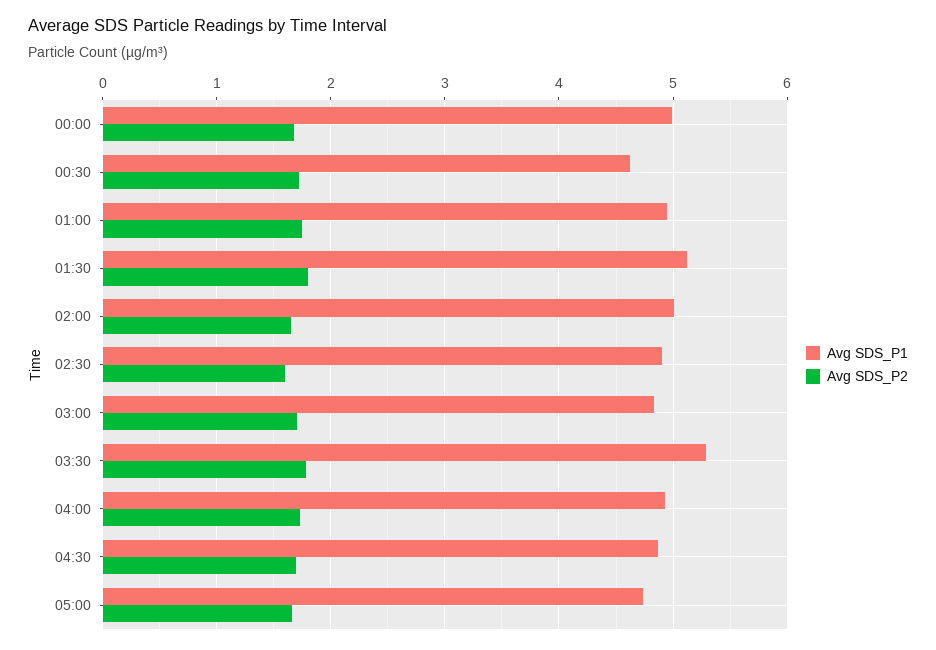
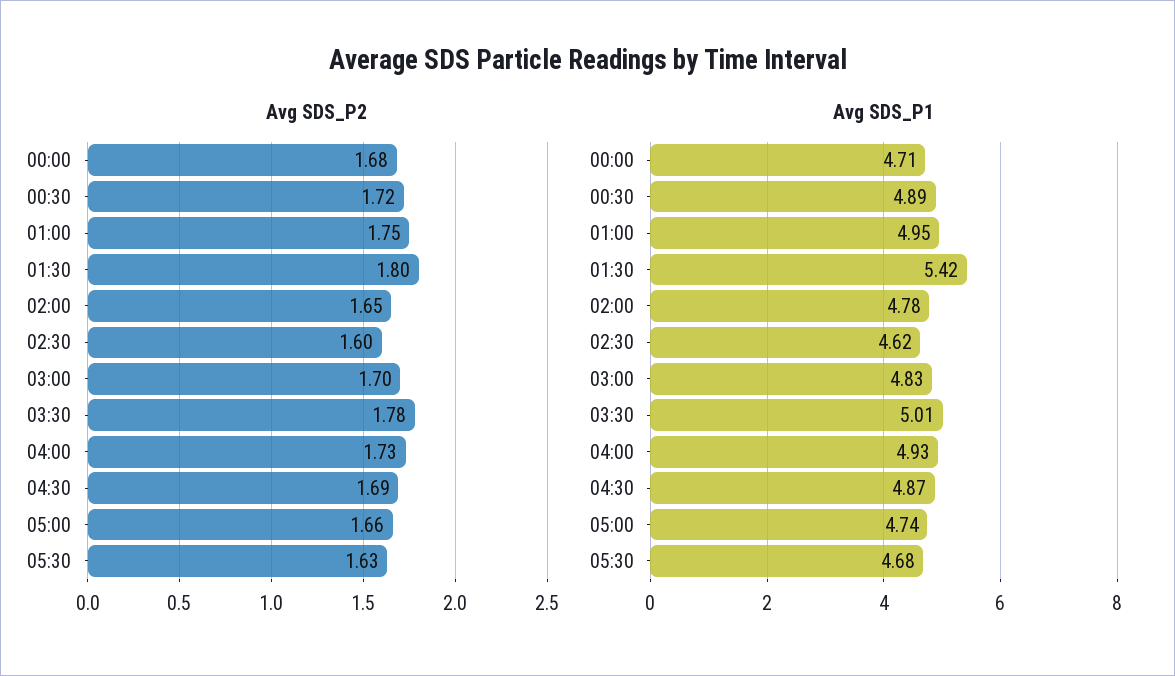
Avg SDS_P1, 00:00: 5 -> 4.71
Avg SDS_P1, 00:30: 4.6 -> 4.89
Avg SDS_P1, 01:30: 5.1 -> 5.42
Avg SDS_P1, 02:00: 5 -> 4.78
Avg SDS_P1, 02:30: 4.9 -> 4.62
Avg SDS_P1, 03:30: 5.3 -> 5.01
Avg SDS_P2, 05:30: none -> 1.63
Avg SDS_P1, 05:30: none -> 4.68

